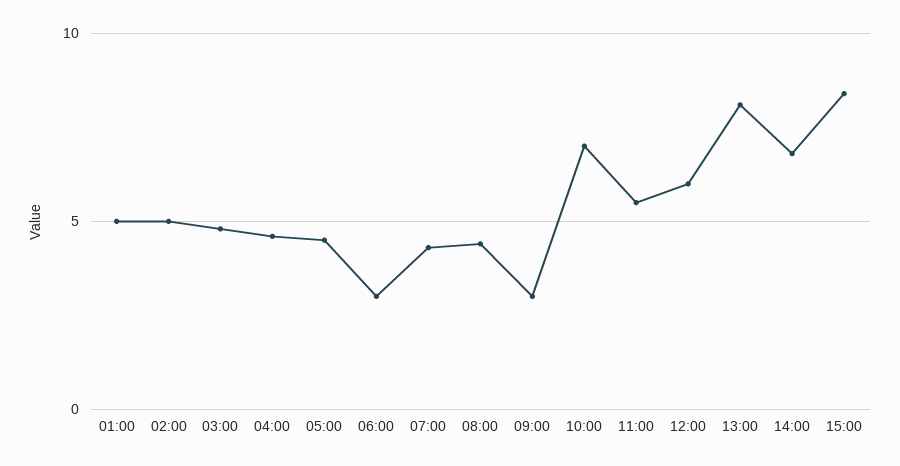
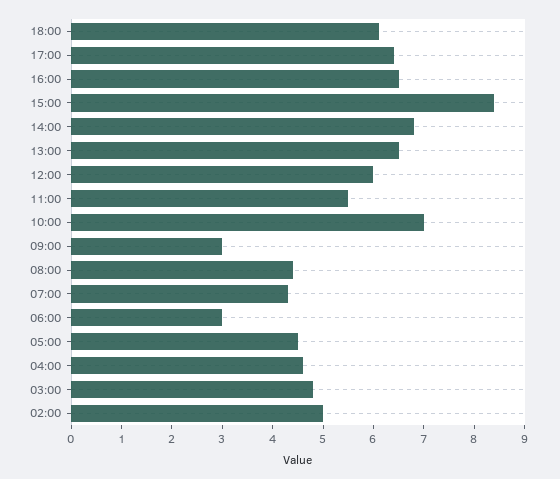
01:00: 5 -> none
13:00: 8 -> 6.5
18:00: none -> 6
17:00: none -> 6.5
16:00: none -> 6.5

